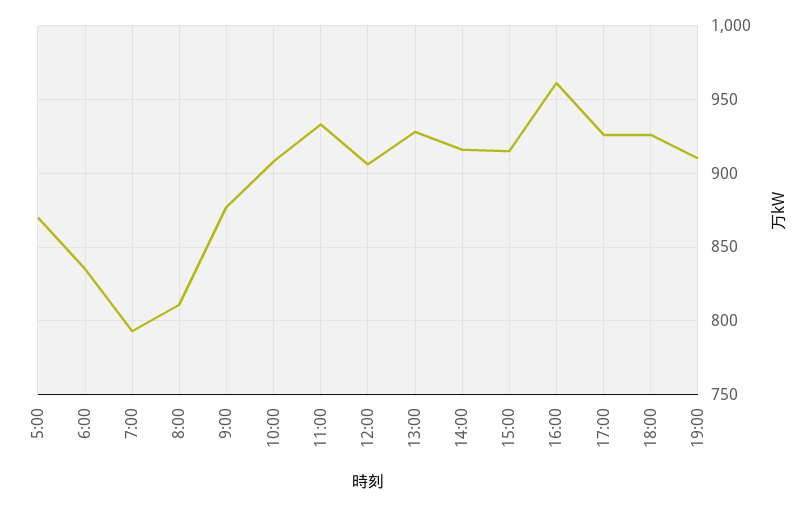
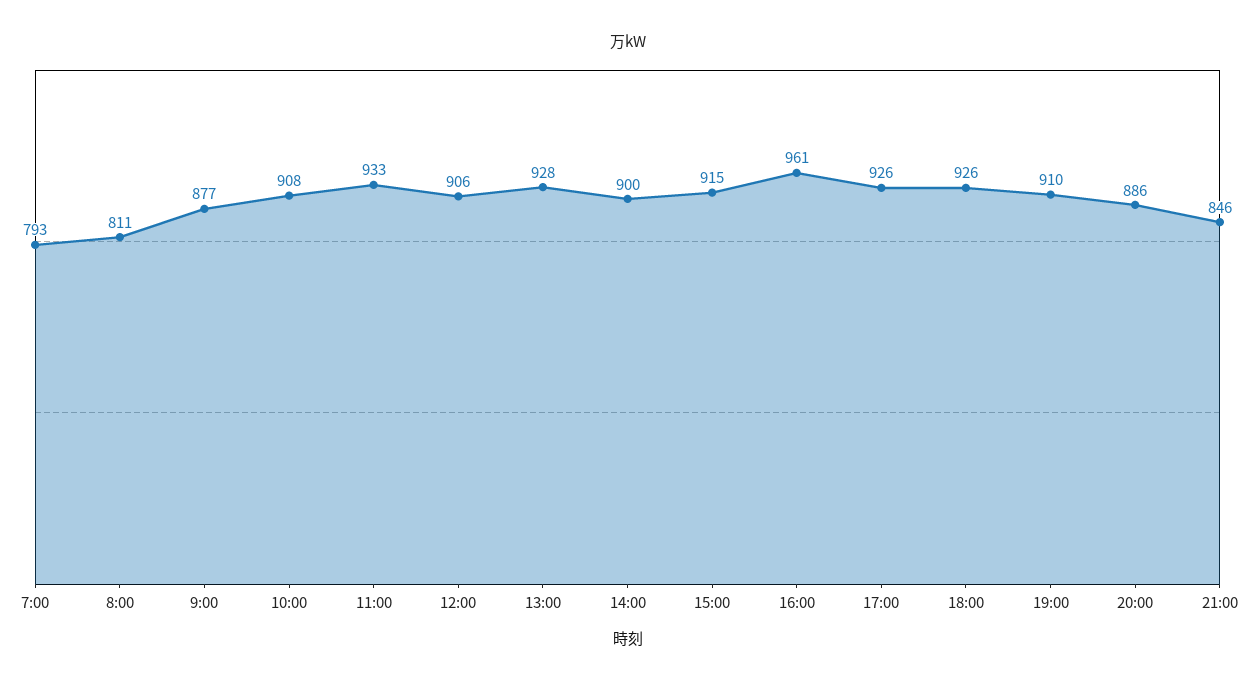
5:00: 870 -> none
6:00: 835 -> none
14:00: 915 -> 900
20:00: none -> 886
21:00: none -> 846

